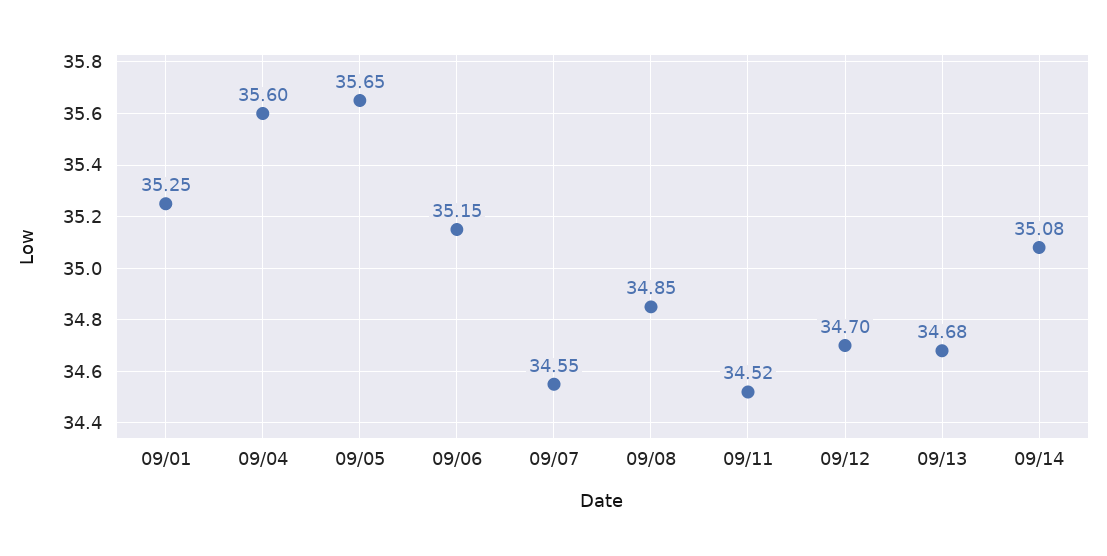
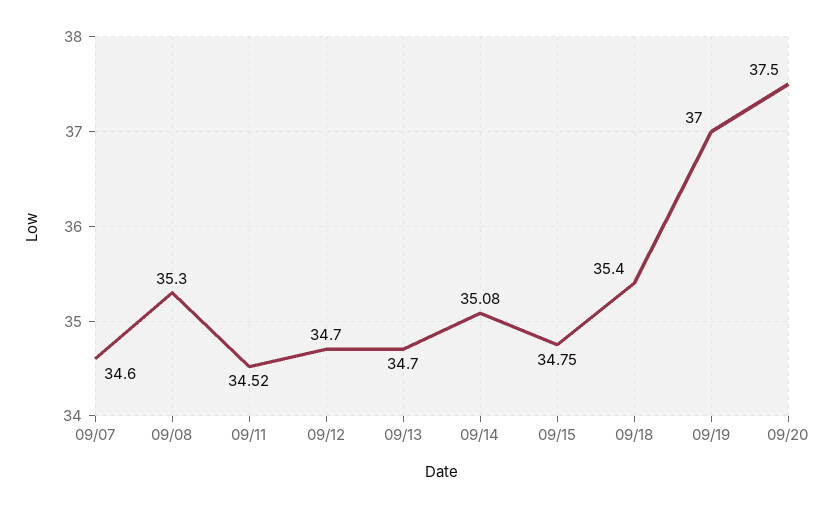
09/01: 35.25 -> none
09/04: 35.6 -> none
09/05: 35.65 -> none
09/06: 35.15 -> none
09/07: 34.55 -> 34.6
09/08: 34.85 -> 35.3
09/13: 34.68 -> 34.7
09/15: none -> 34.75
09/18: none -> 35.4
09/19: none -> 37
09/20: none -> 37.5

